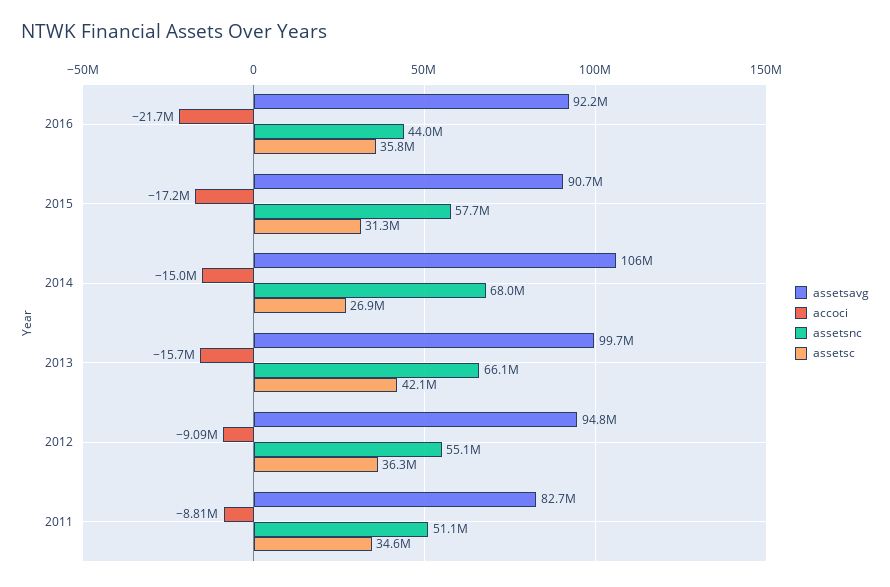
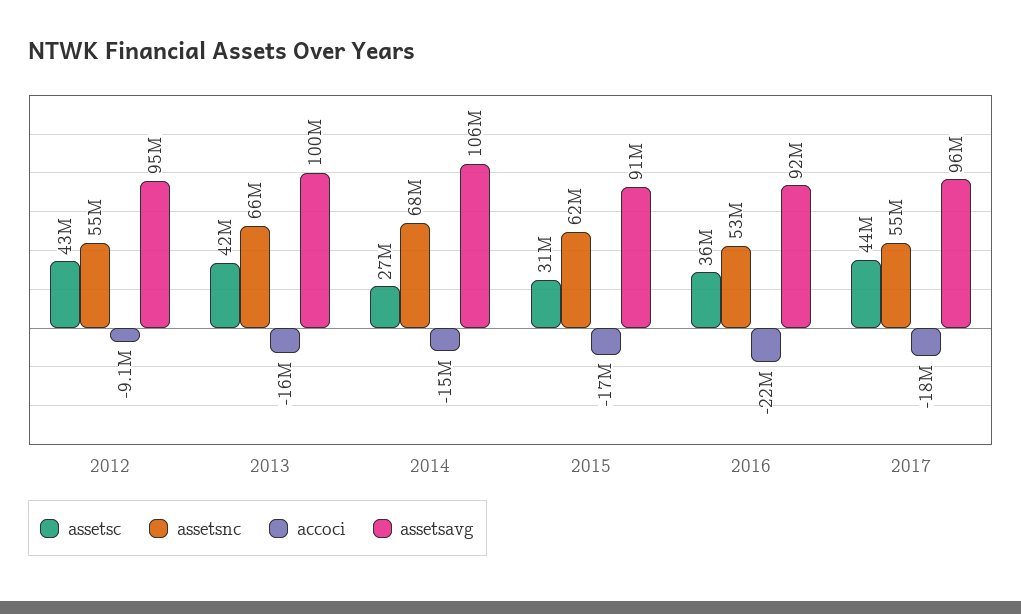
assetsnc, 2016: 44000000 -> 53000000
assetsnc, 2015: 57700000 -> 62000000
assetsc, 2012: 36300000 -> 43000000
assetsavg, 2011: 82700000 -> none
accoci, 2011: -8810000 -> none
assetsnc, 2011: 51100000 -> none
assetsc, 2011: 34600000 -> none
assetsc, 2017: none -> 44000000
assetsnc, 2017: none -> 55000000
accoci, 2017: none -> -18000000
assetsavg, 2017: none -> 96000000

